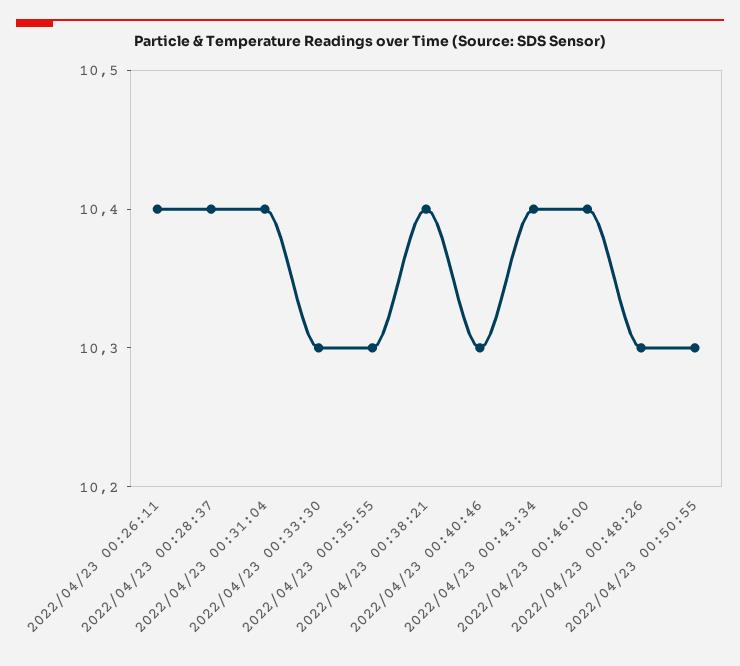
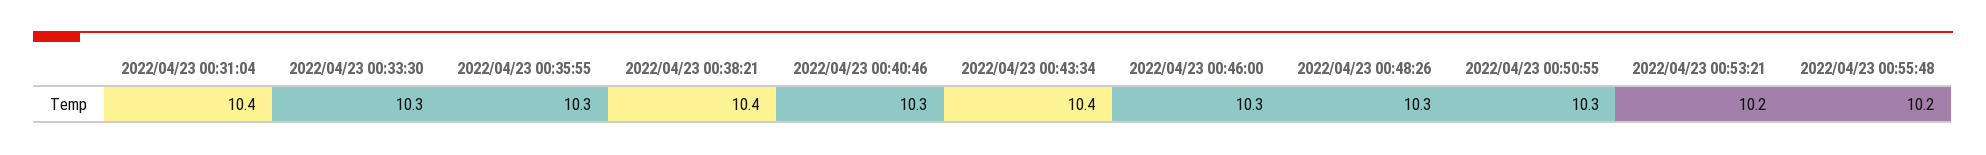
2022/04/23 00:26:11: 10.4 -> none
2022/04/23 00:28:37: 10.4 -> none
2022/04/23 00:46:00: 10.4 -> 10.3
2022/04/23 00:53:21: none -> 10.2
2022/04/23 00:55:48: none -> 10.2

